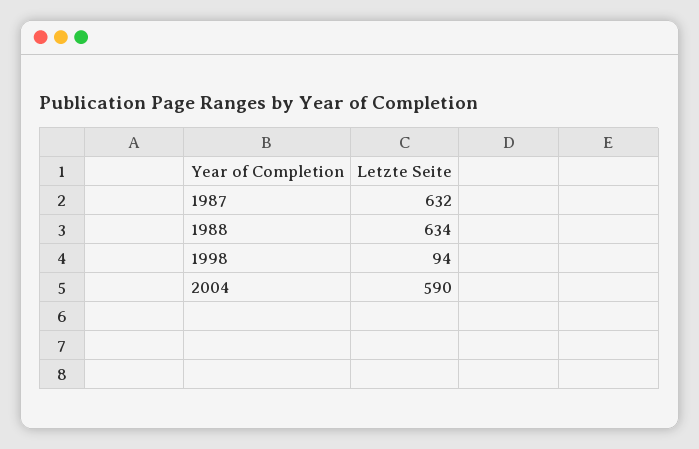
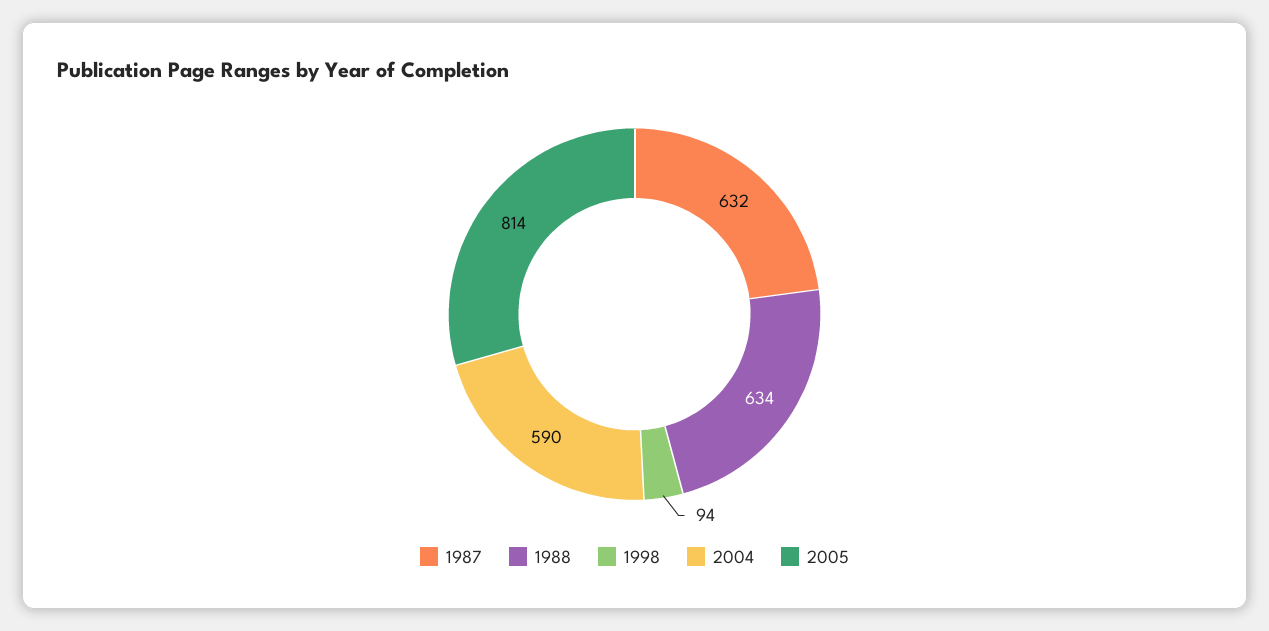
2005: none -> 814

